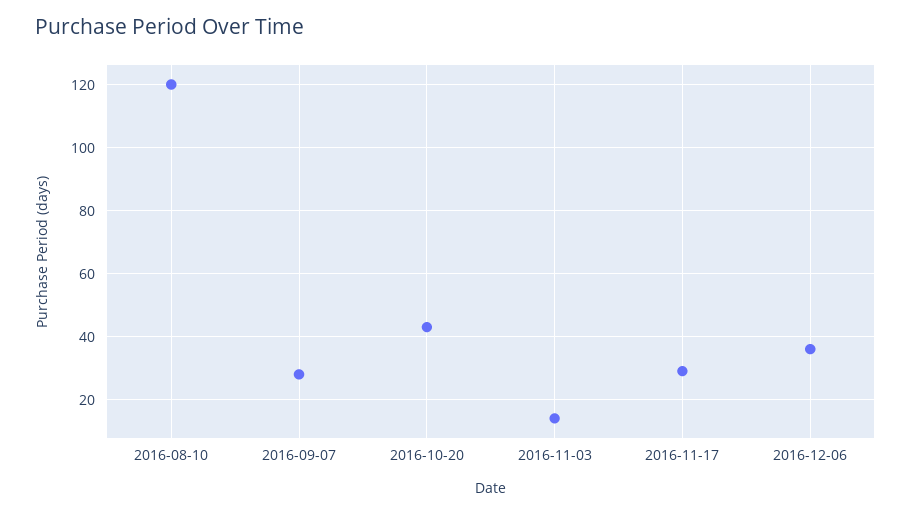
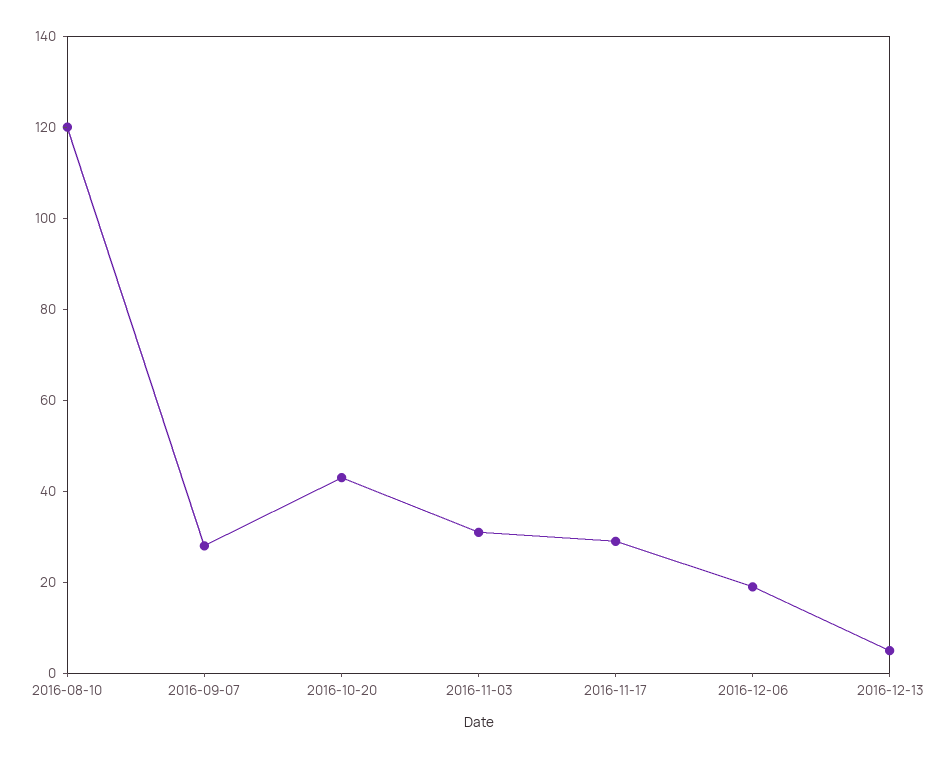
2016-11-03: 15 -> 30
2016-12-06: 35 -> 20
2016-12-13: none -> 5

